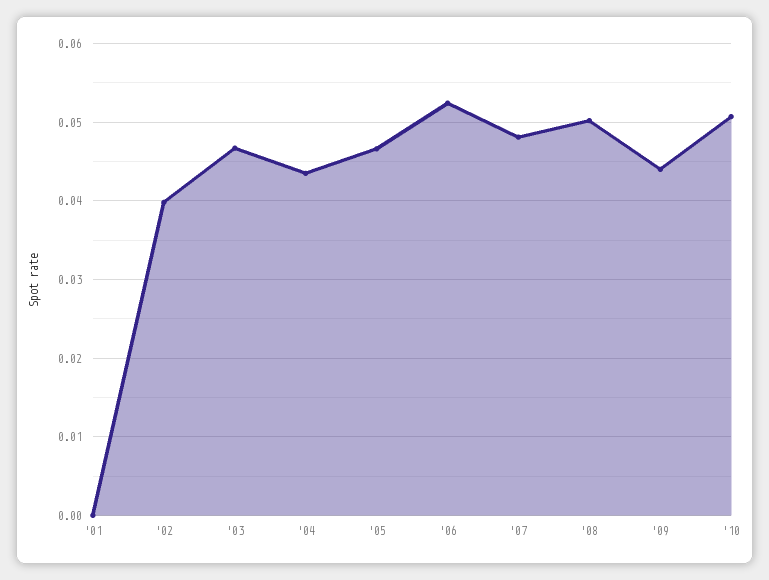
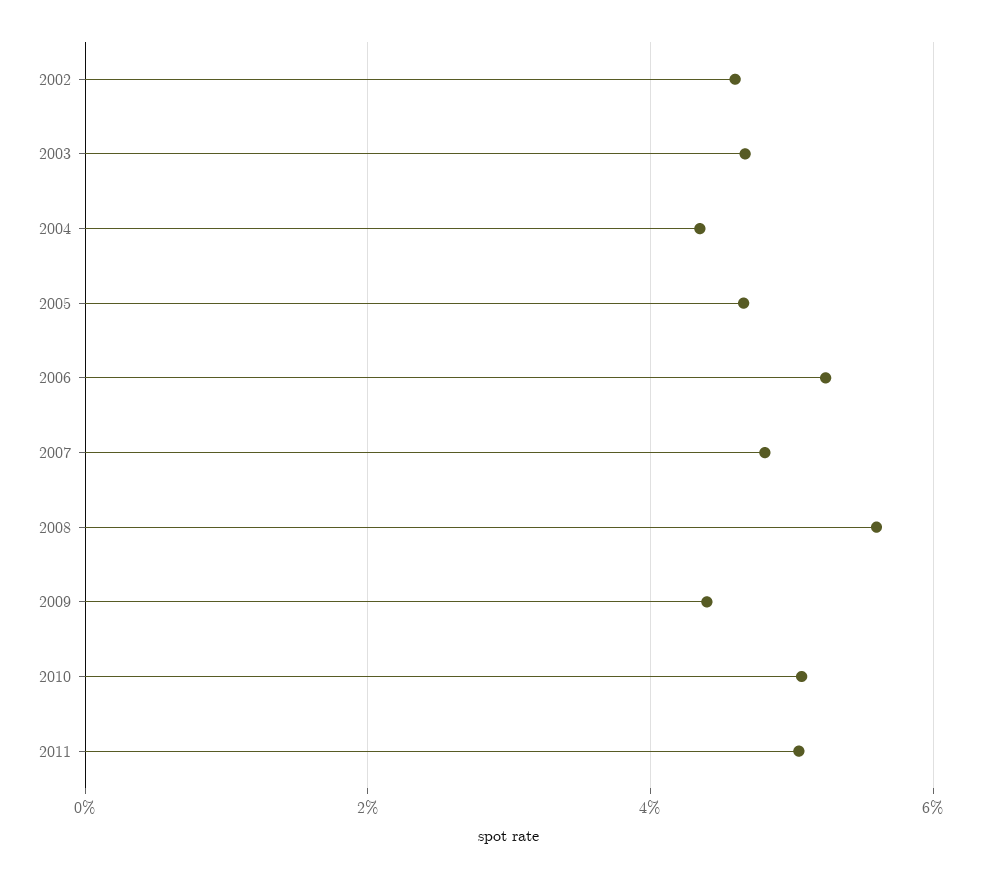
'01: 0 -> none
'02: 0.04 -> 0.046
'08: 0.05 -> 0.056
2011: none -> 0.05

